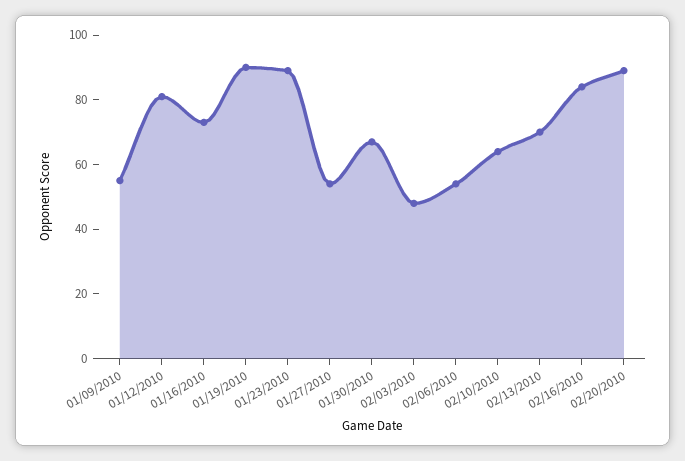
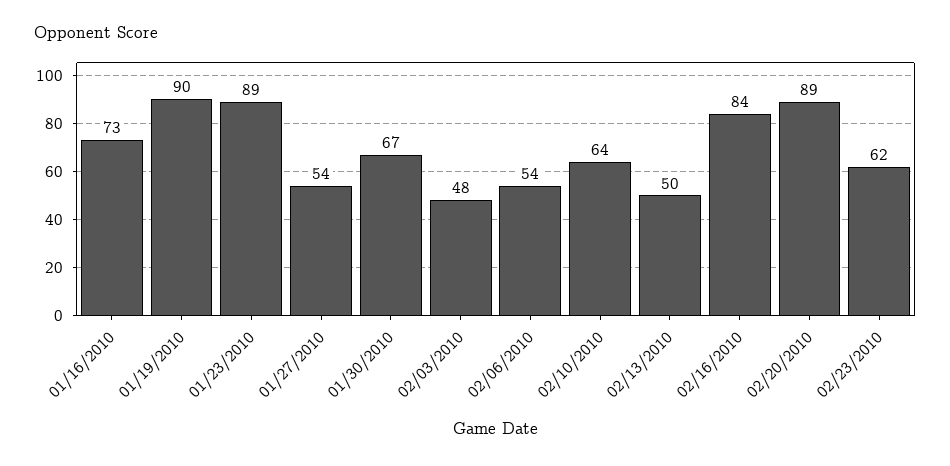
01/09/2010: 55 -> none
01/12/2010: 80 -> none
02/13/2010: 70 -> 50
02/23/2010: none -> 62

